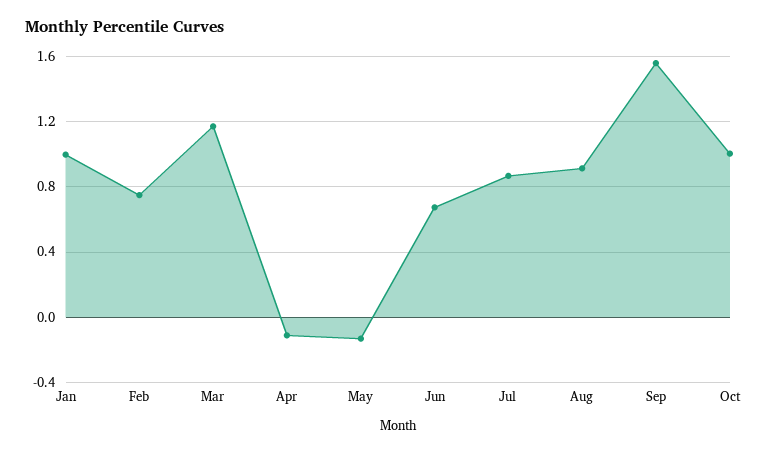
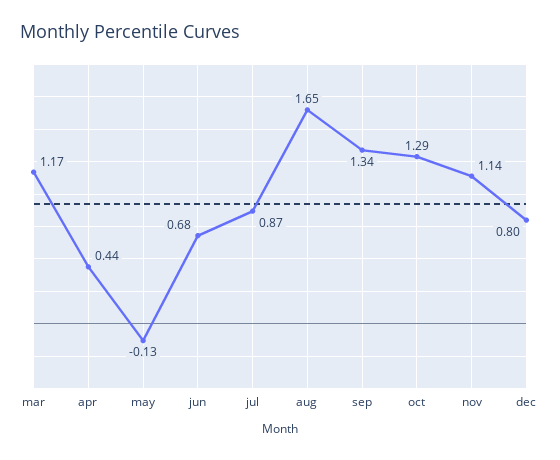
Jan: 1 -> none
Feb: 0.75 -> none
Apr: -0.1 -> 0.44
Aug: 0.9 -> 1.65
Sep: 1.55 -> 1.34
Oct: 1 -> 1.29
nov: none -> 1.14
dec: none -> 0.8

